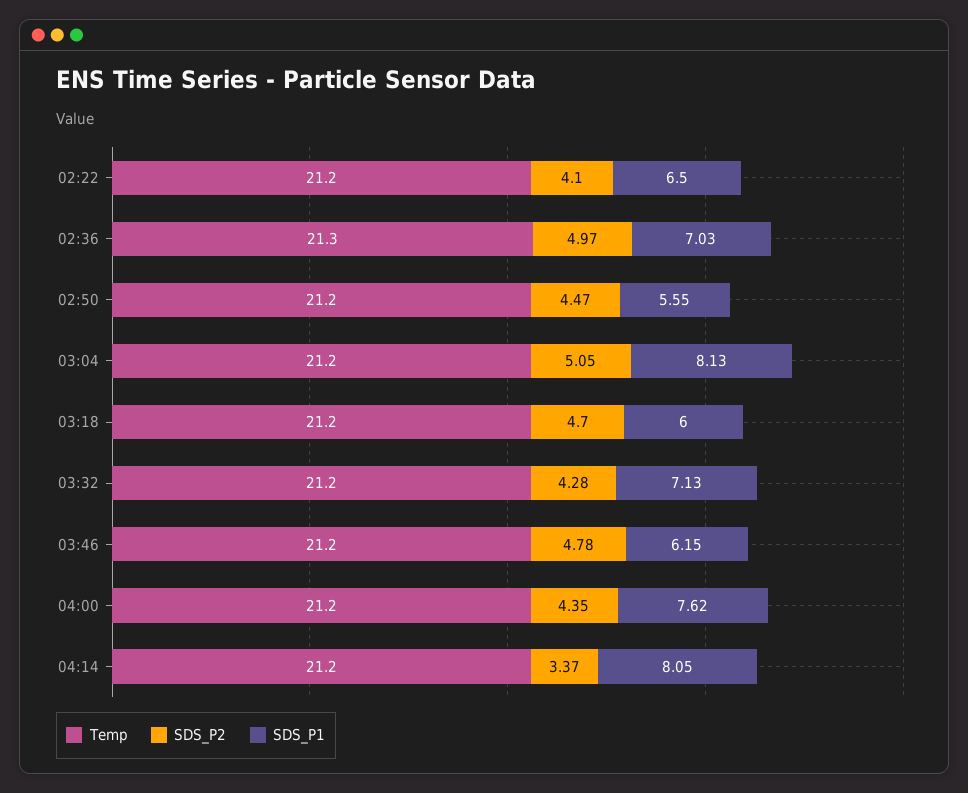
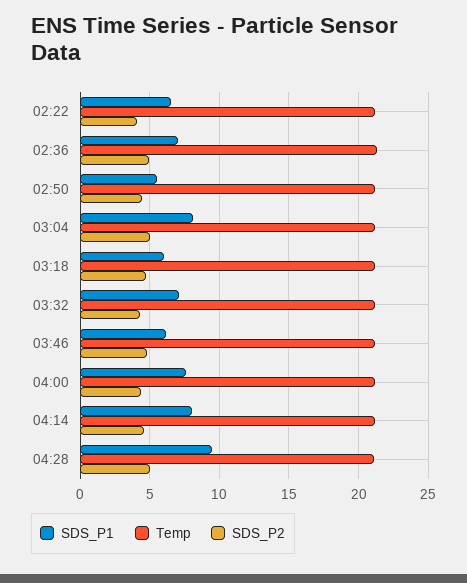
SDS_P2, 04:14: 3.37 -> 4.5
SDS_P1, 04:28: none -> 9.5
Temp, 04:28: none -> 21
SDS_P2, 04:28: none -> 5

